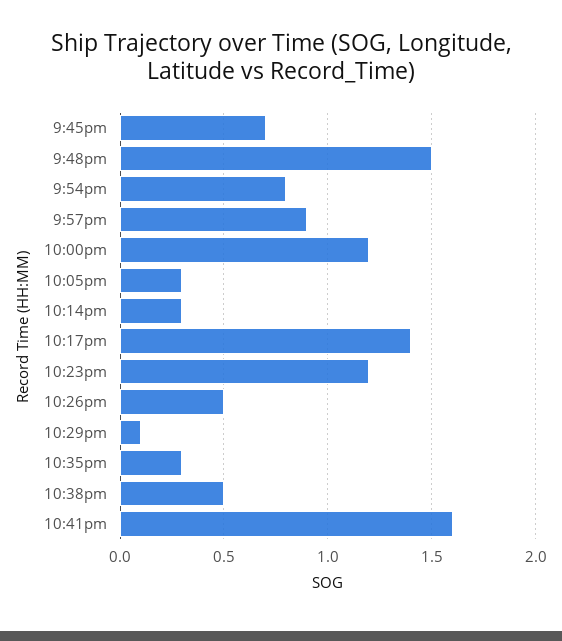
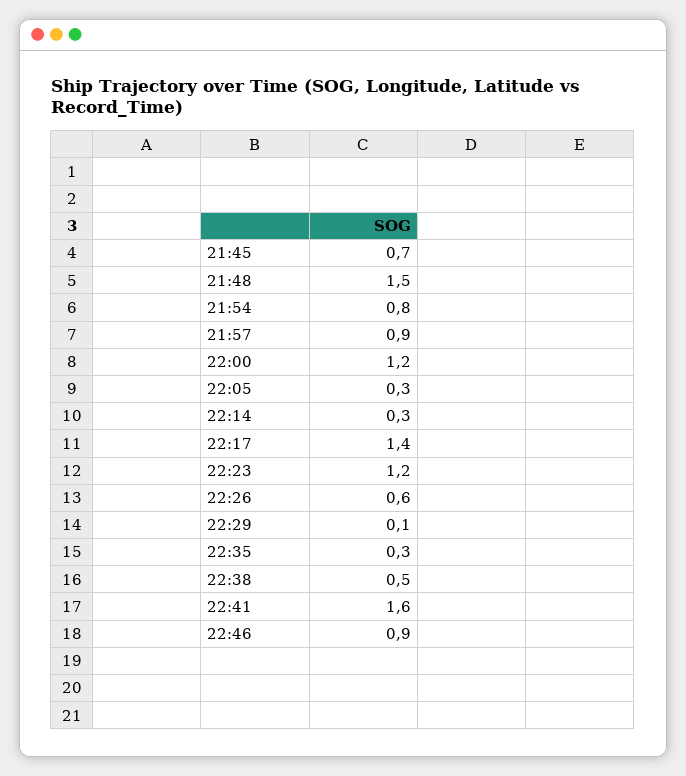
10:26pm: 0.5 -> 0.6
22:46: none -> 0.9

